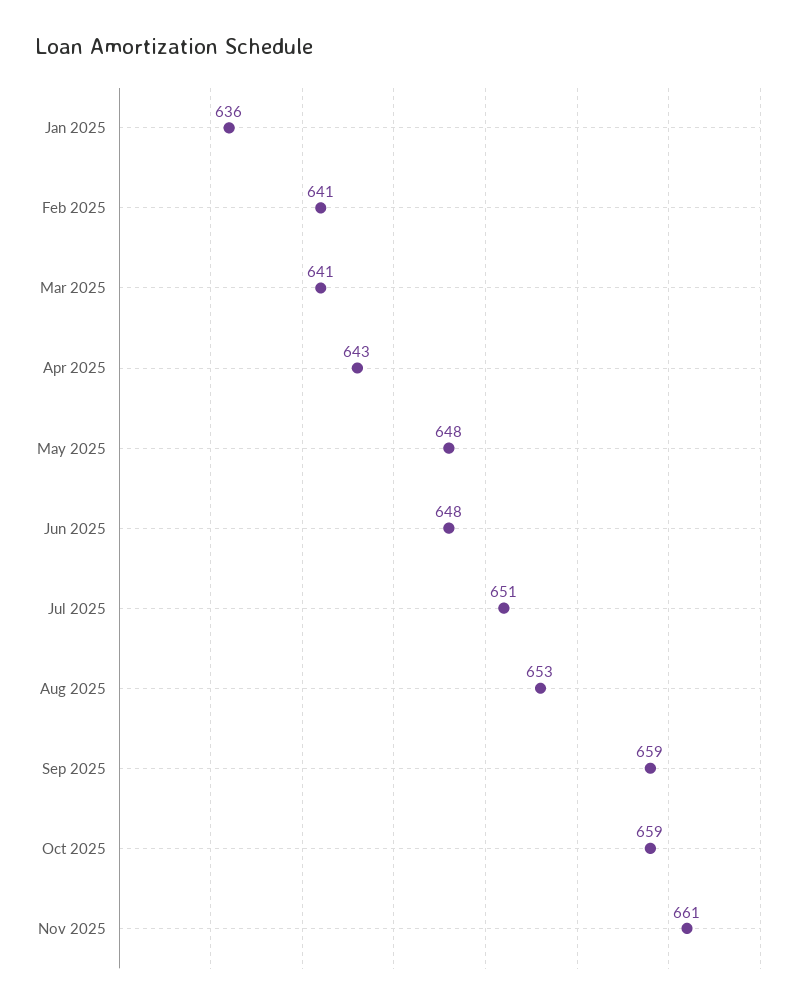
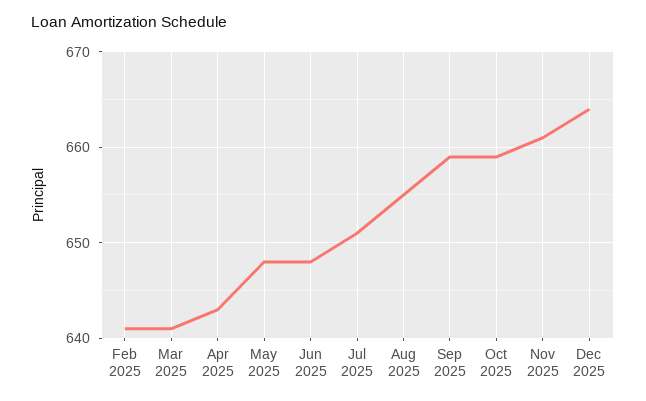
Jan 2025: 636 -> none
Aug 2025: 653 -> 655
Dec 2025: none -> 664

